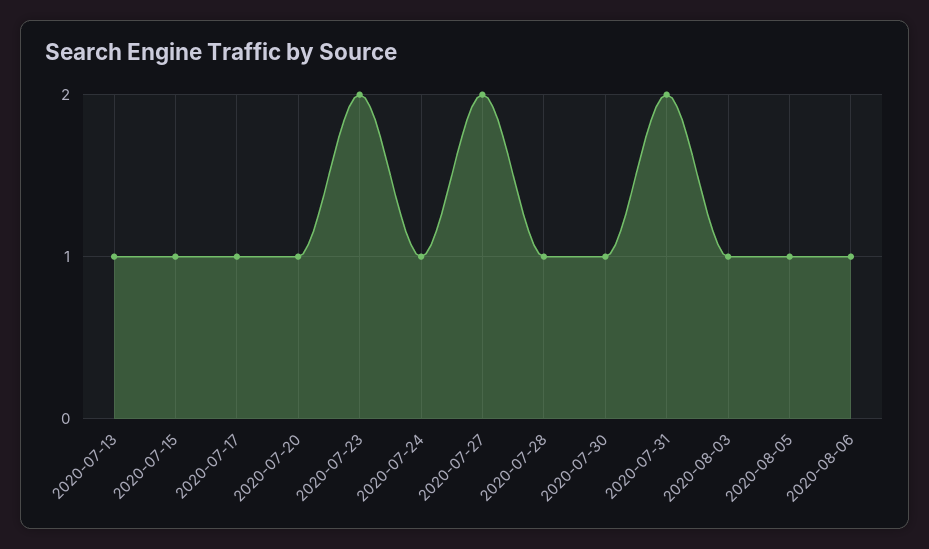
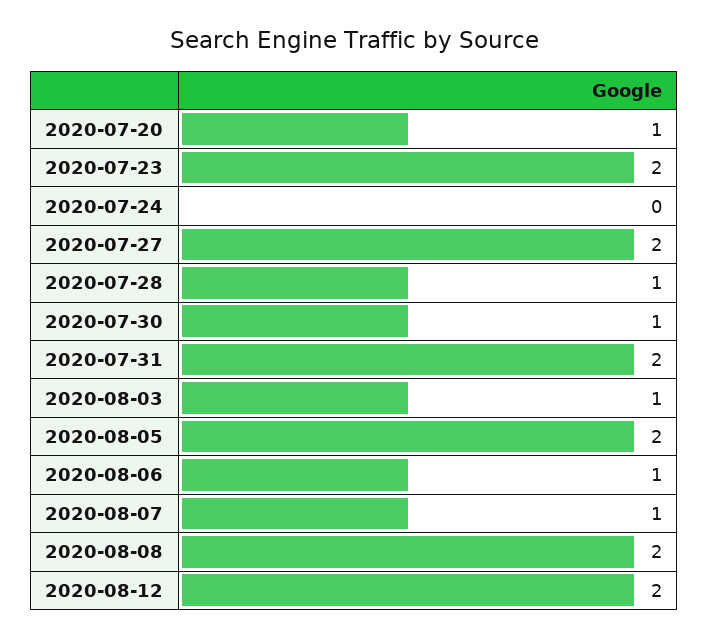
2020-07-13: 1 -> none
2020-07-15: 1 -> none
2020-07-17: 1 -> none
2020-07-24: 1 -> 0
2020-08-05: 1 -> 2
2020-08-07: none -> 1
2020-08-08: none -> 2
2020-08-12: none -> 2

